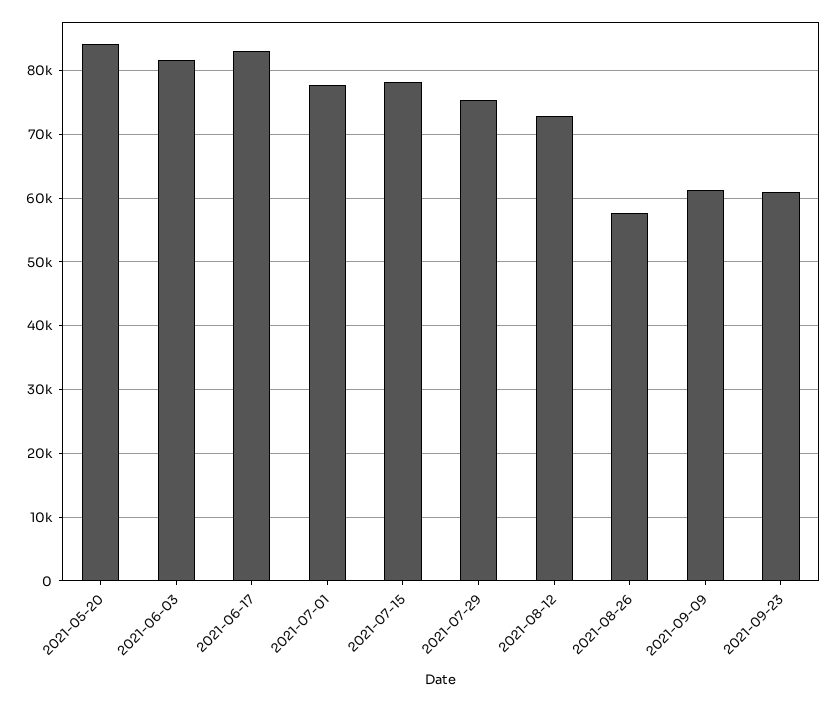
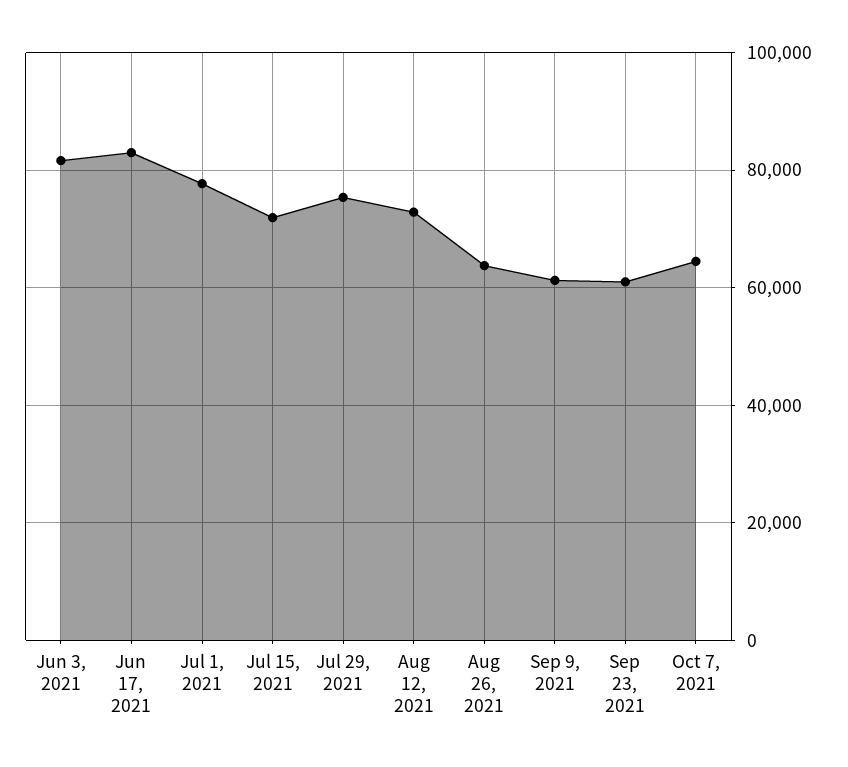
2021-05-20: 84000 -> none
2021-07-15: 78000 -> 72000
2021-08-26: 58000 -> 64000
Oct 7, 2021: none -> 64000

